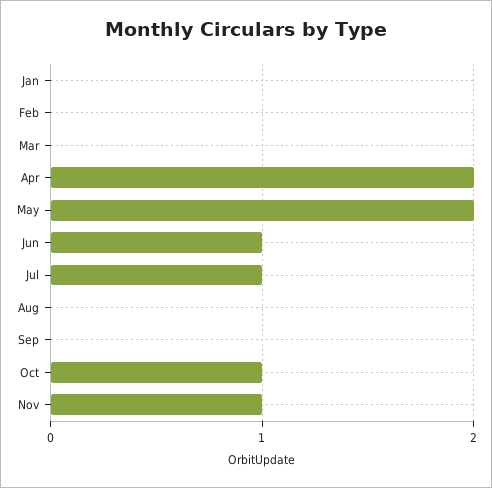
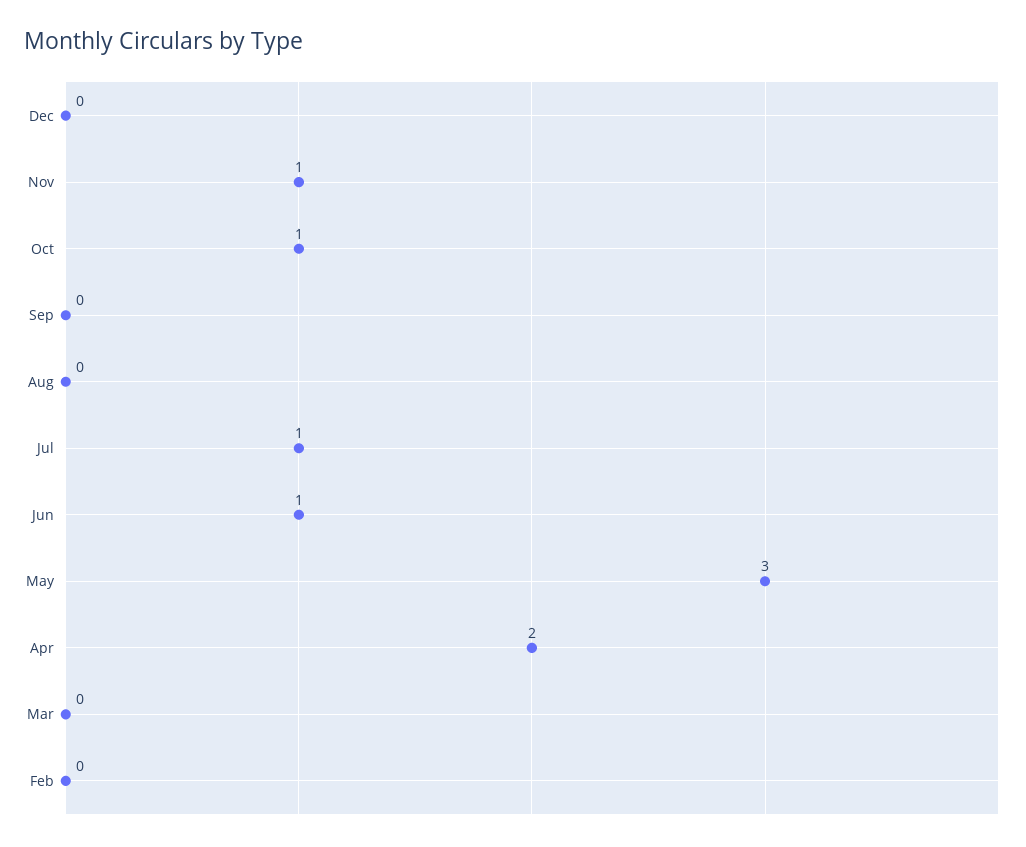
Jan: 0 -> none
May: 2 -> 3
Dec: none -> 0

